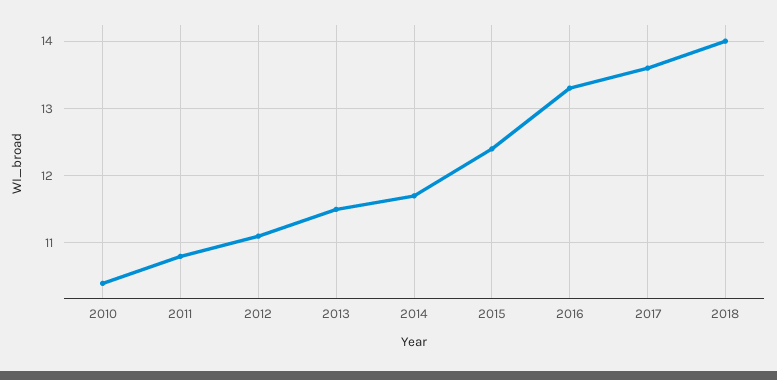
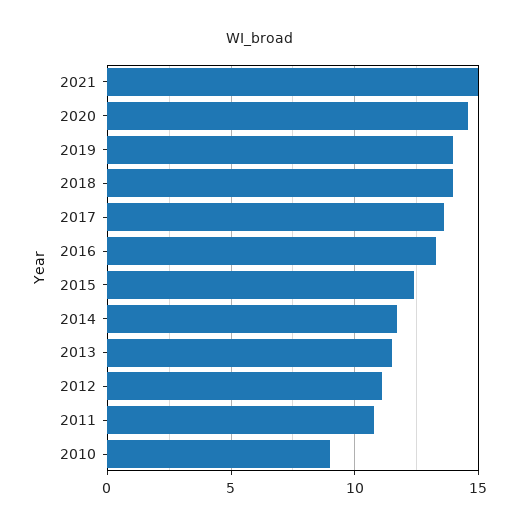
2010: 10.4 -> 9
2021: none -> 15
2020: none -> 14.5
2019: none -> 14

